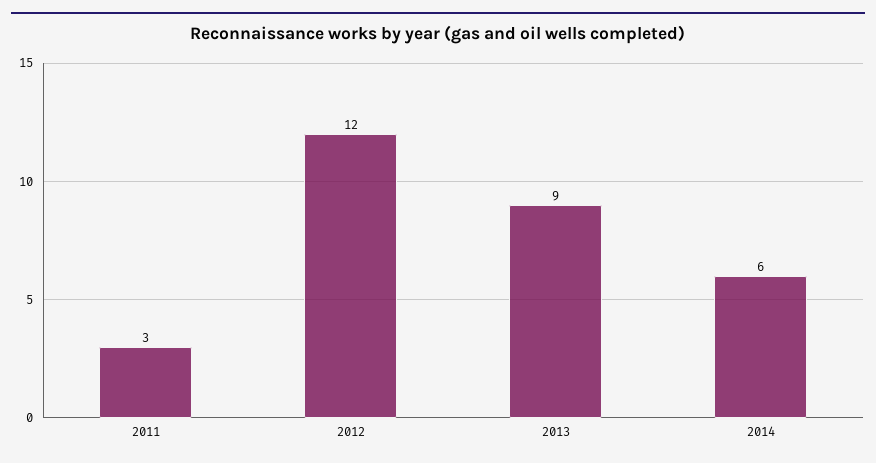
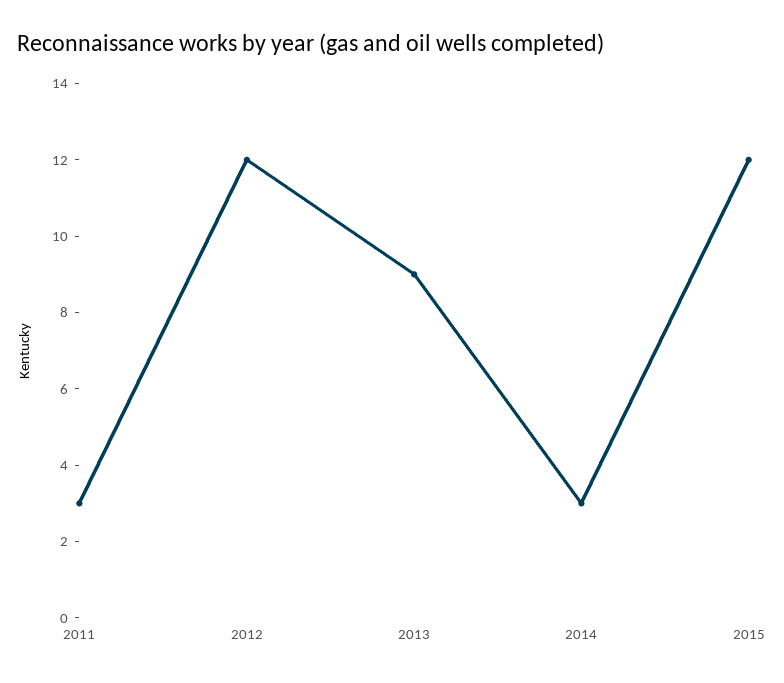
2014: 6 -> 3
2015: none -> 12

